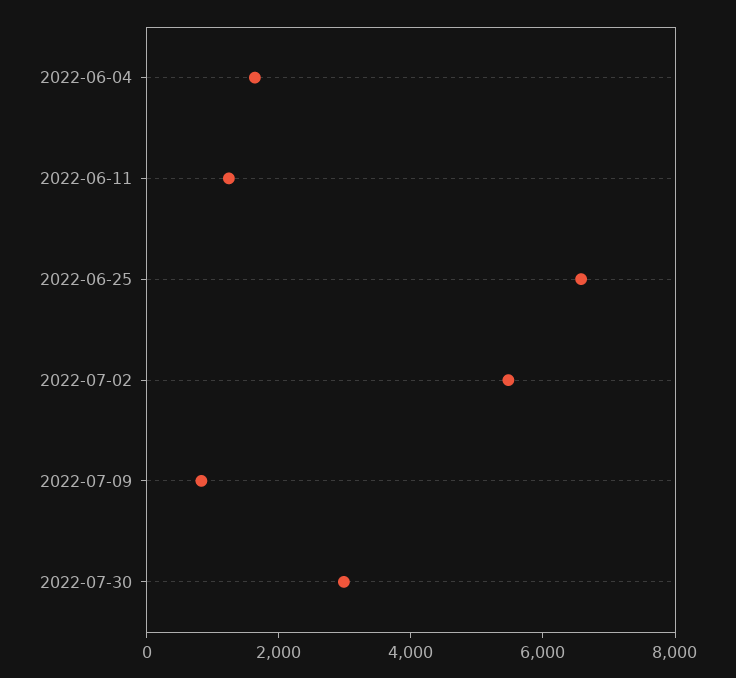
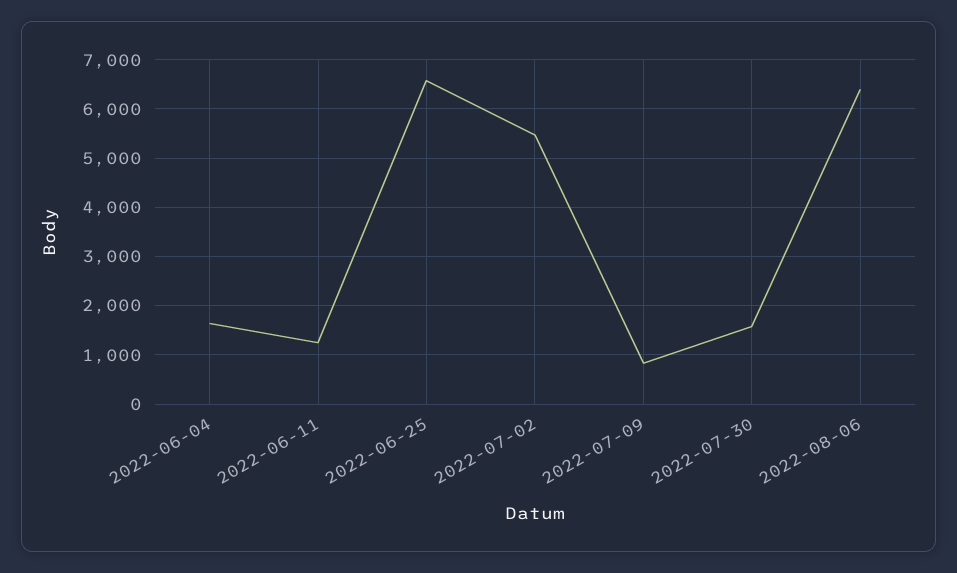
2022-07-30: 3000 -> 1600
2022-08-06: none -> 6400

